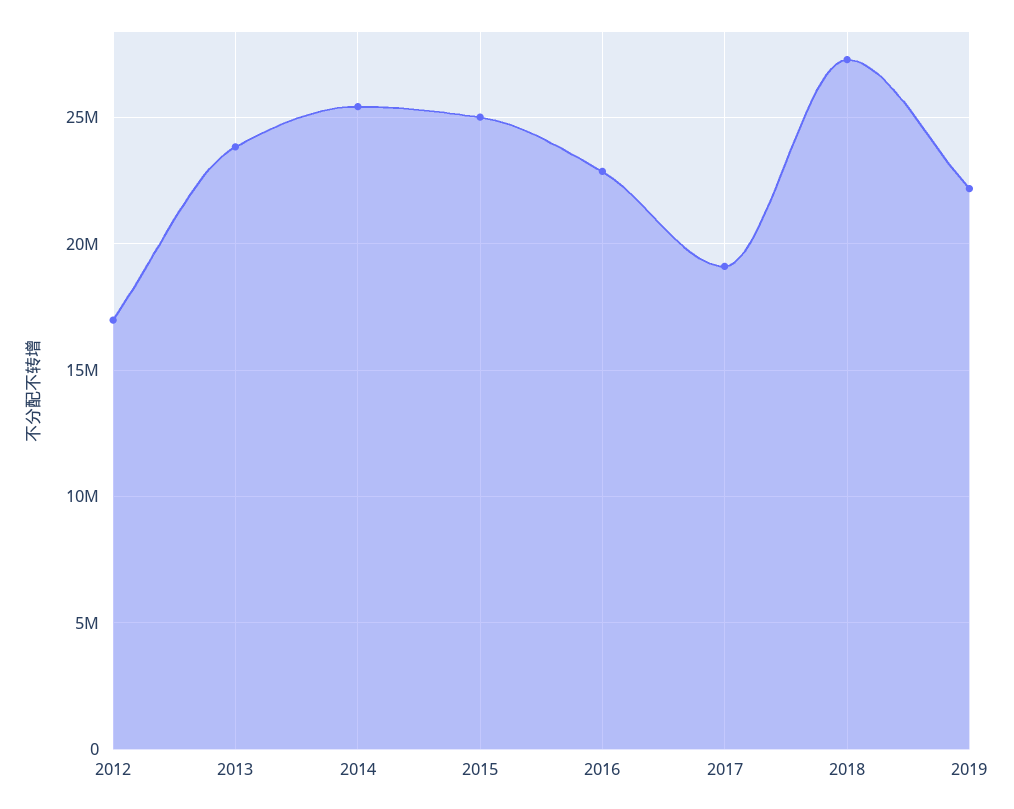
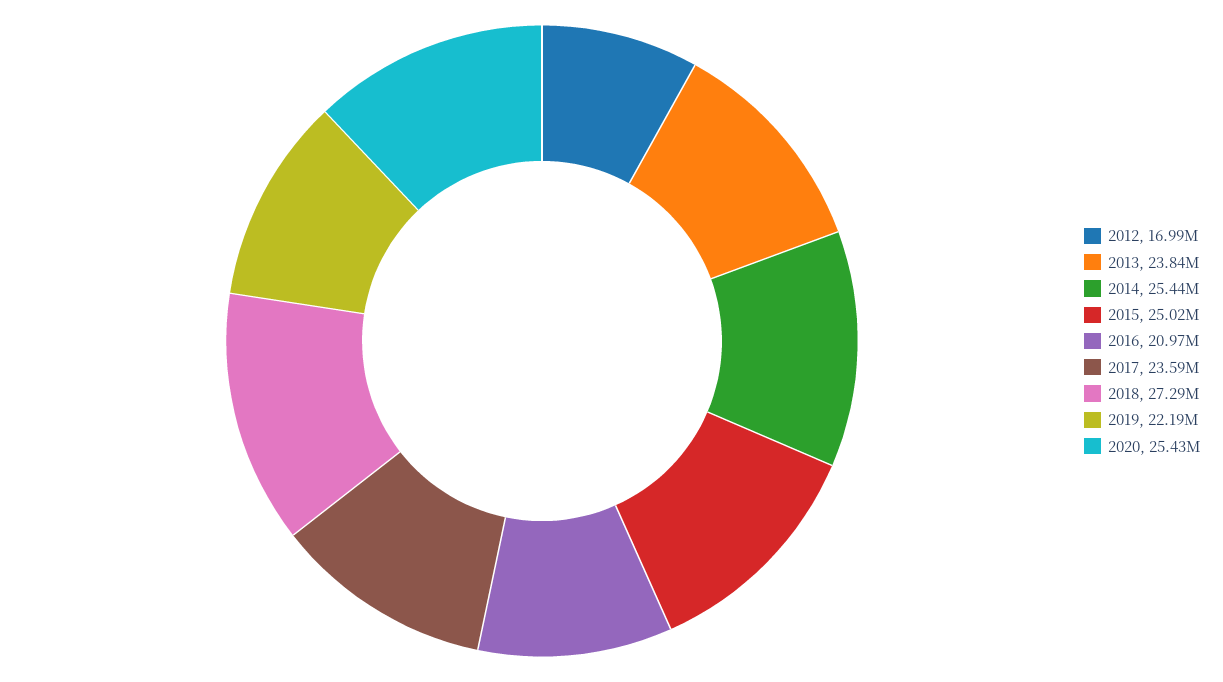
2016: 23000000 -> 20970000
2017: 19000000 -> 23590000
2020: none -> 25430000

